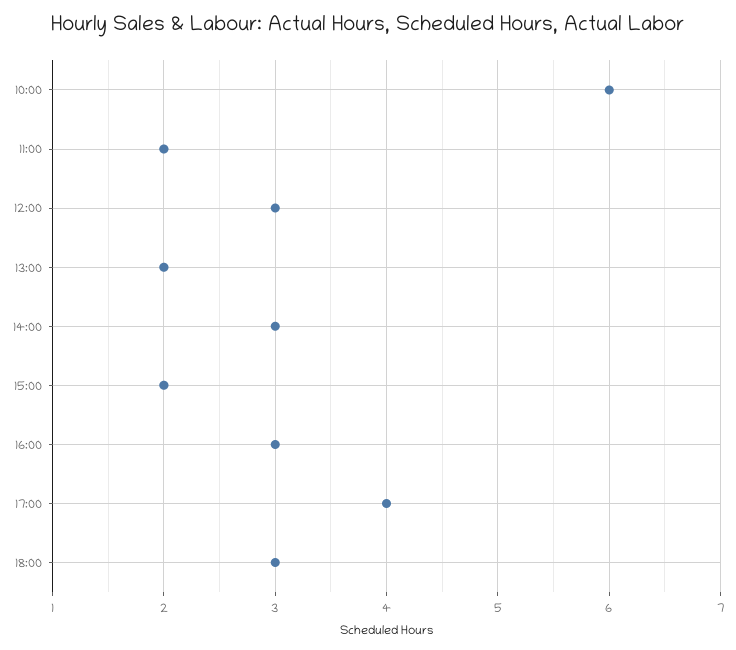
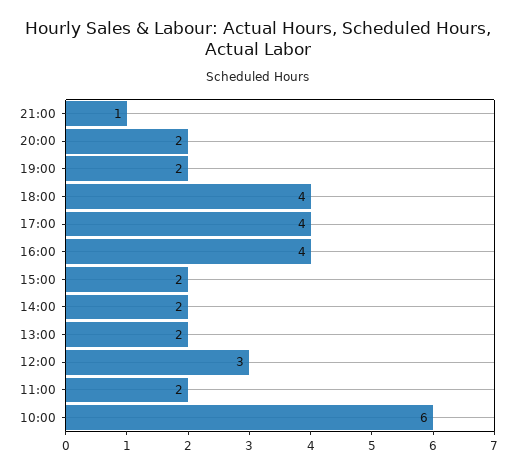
14:00: 3 -> 2
16:00: 3 -> 4
18:00: 3 -> 4
21:00: none -> 1
20:00: none -> 2
19:00: none -> 2

